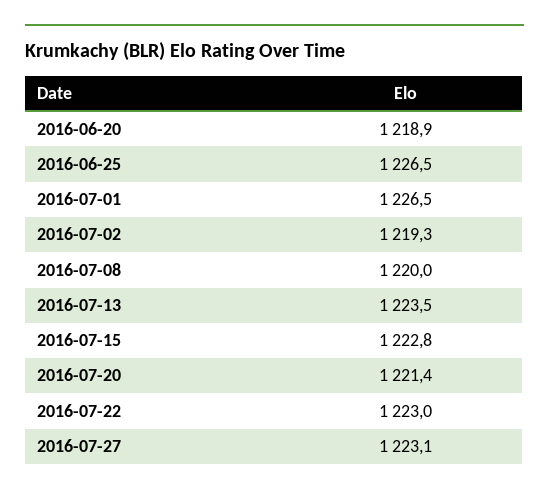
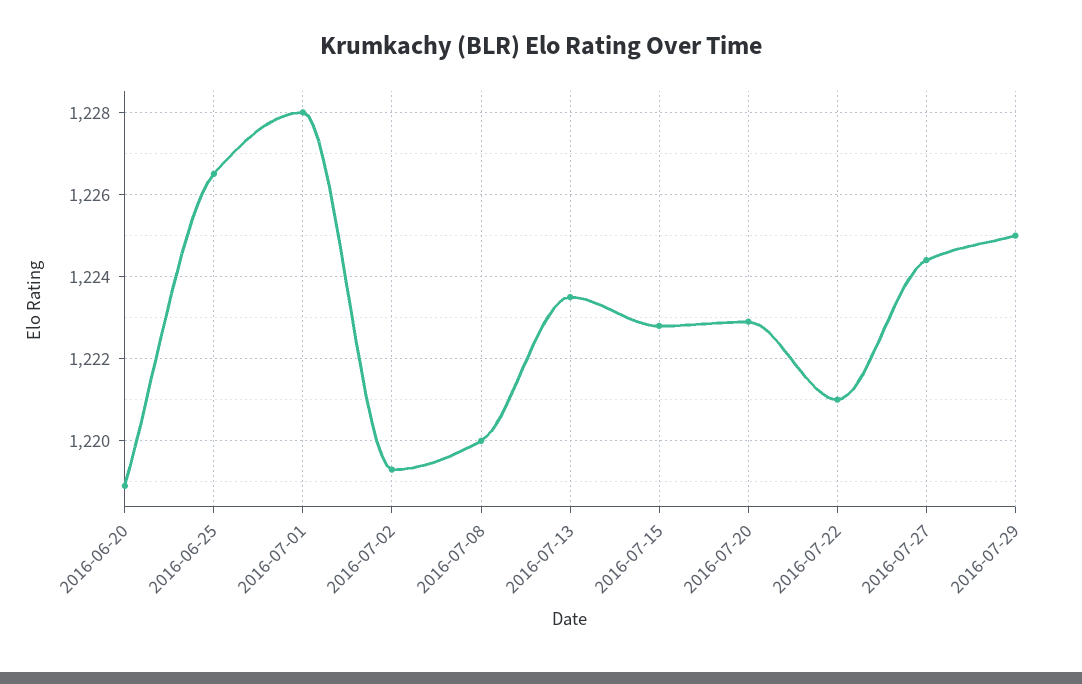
2016-07-01: 1226.5 -> 1228
2016-07-20: 1221.4 -> 1223
2016-07-22: 1223 -> 1221
2016-07-27: 1223.1 -> 1224.5
2016-07-29: none -> 1225

